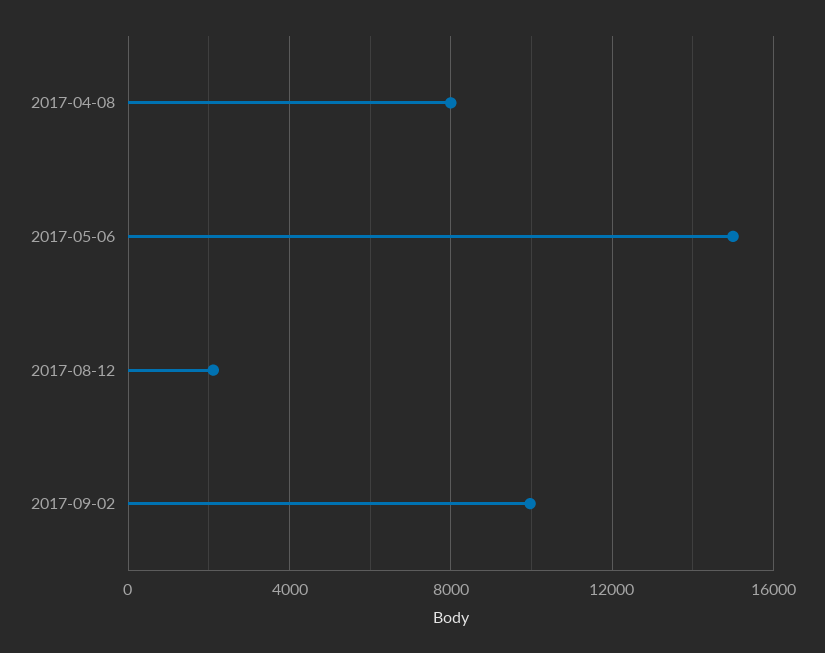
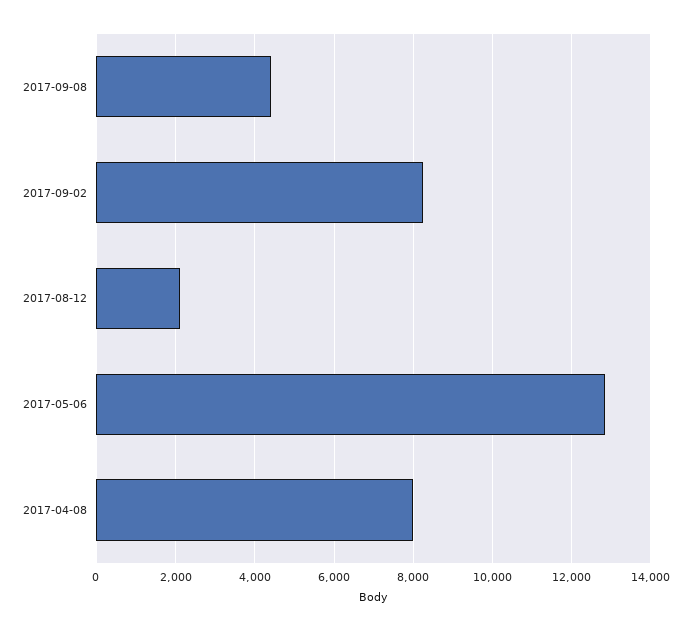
2017-05-06: 15000 -> 12800
2017-09-02: 10000 -> 8200
2017-09-08: none -> 4400

